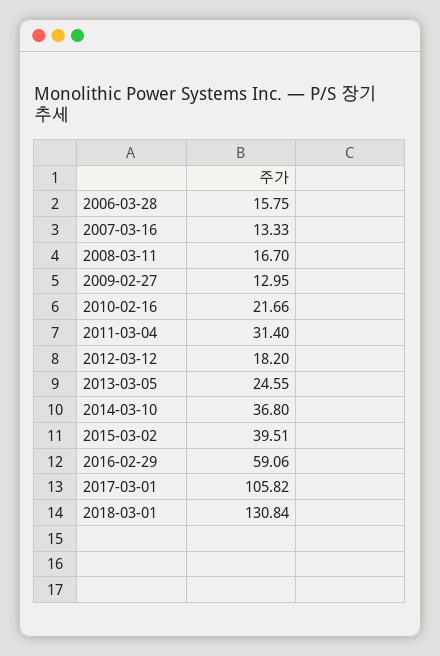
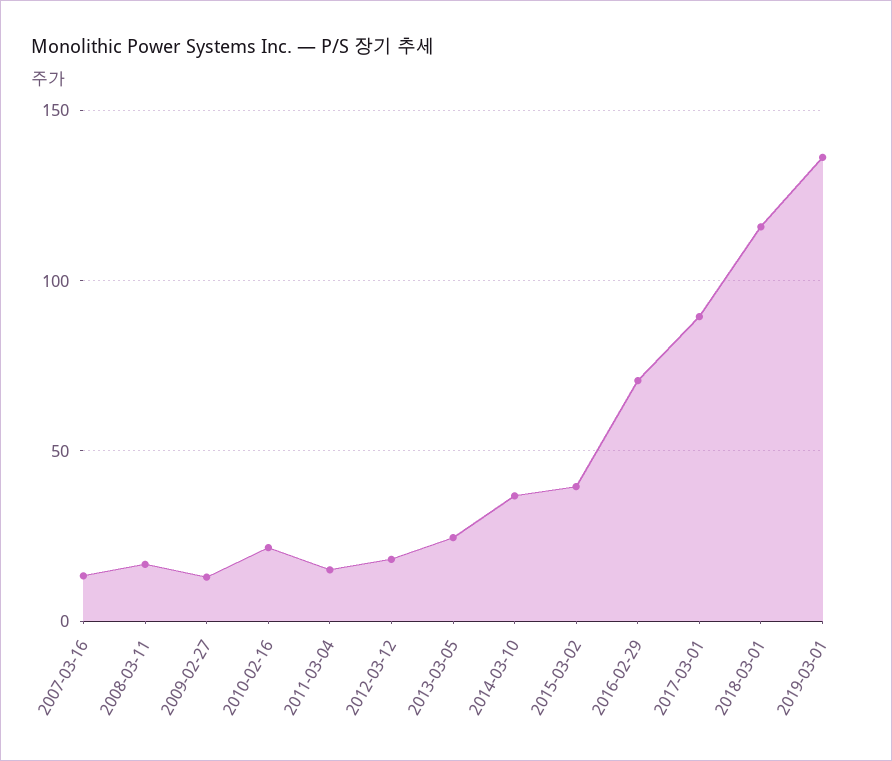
2006-03-28: 15.75 -> none
2011-03-04: 31.4 -> 15
2016-02-29: 59.06 -> 70
2017-03-01: 105.82 -> 90
2018-03-01: 130.84 -> 115
2019-03-01: none -> 135

